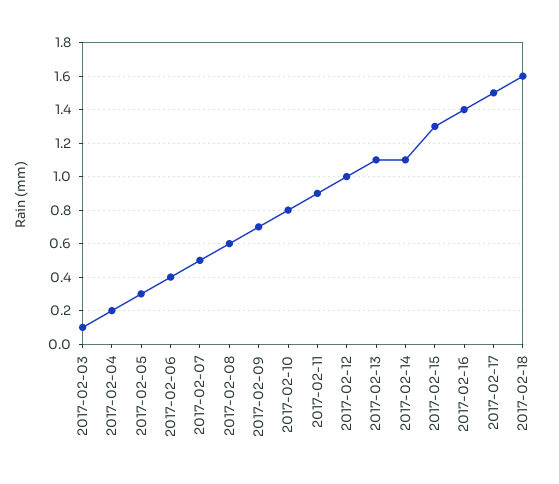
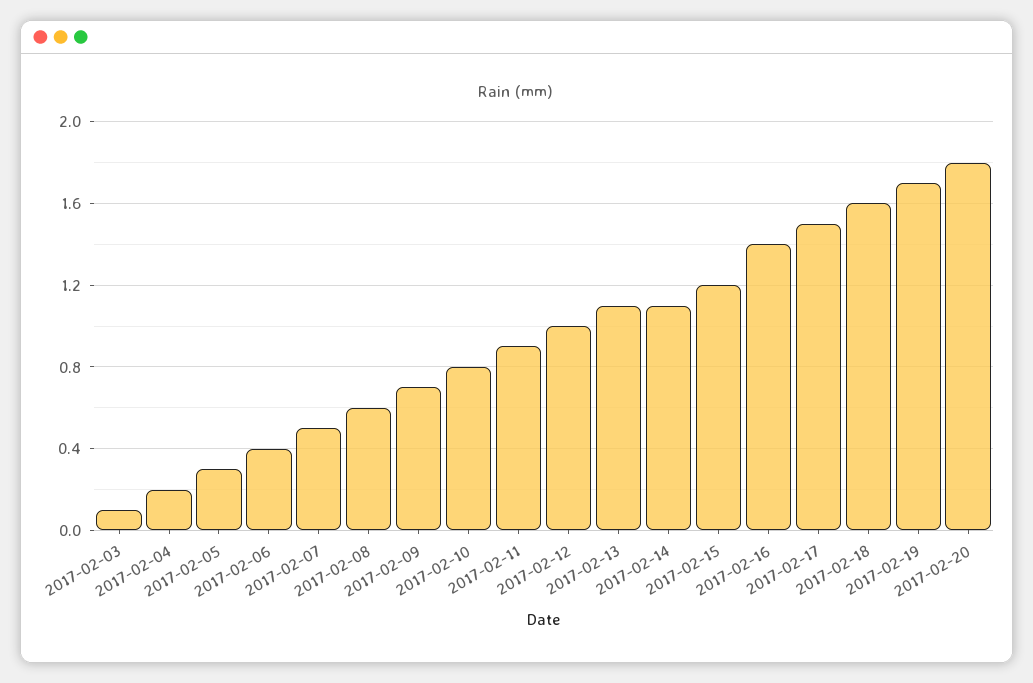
2017-02-15: 1.3 -> 1.2
2017-02-19: none -> 1.7
2017-02-20: none -> 1.8

